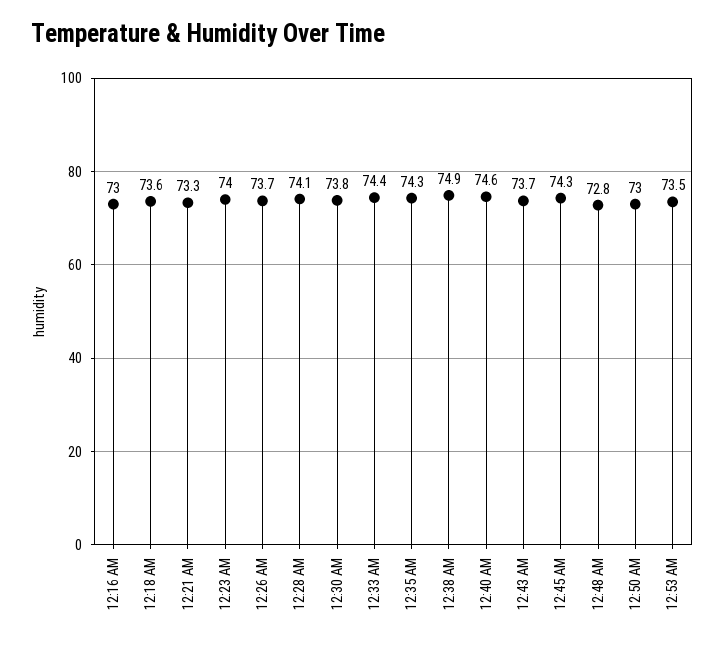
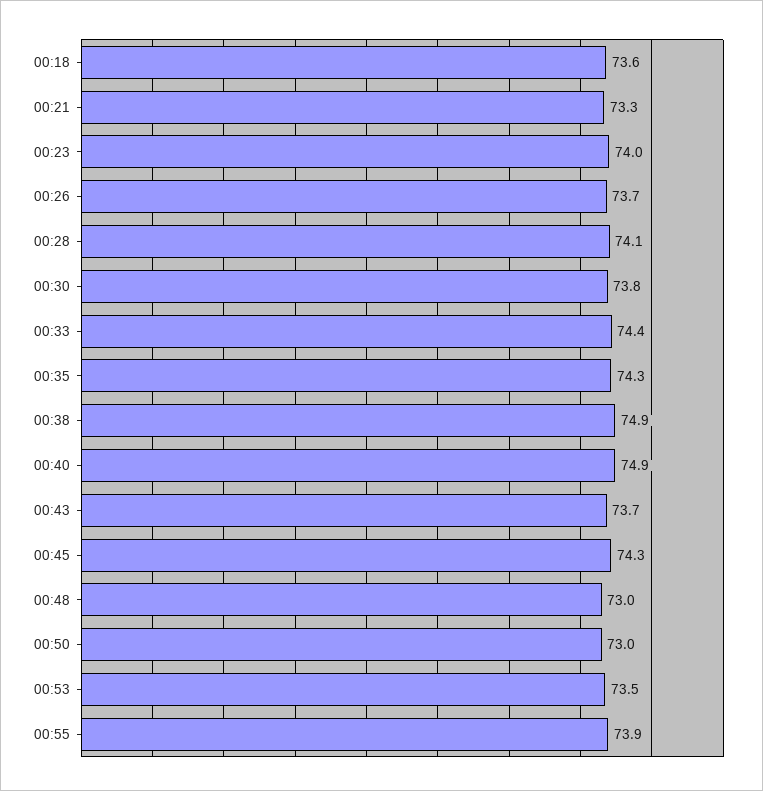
12:16 AM: 73 -> none
12:40 AM: 74.6 -> 74.9
12:48 AM: 72.8 -> 73
00:55: none -> 73.9

